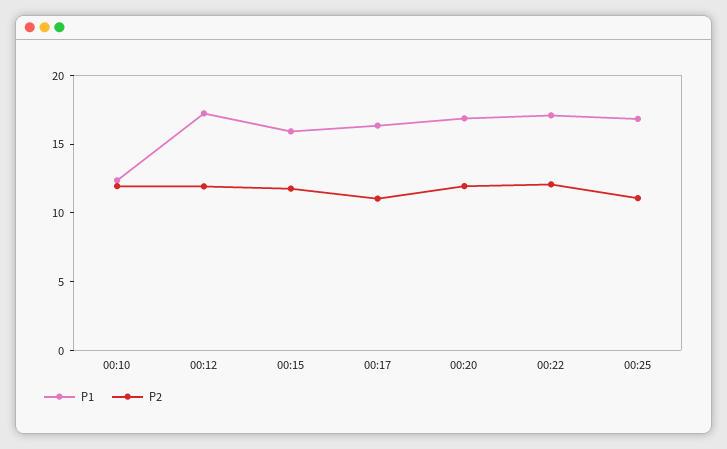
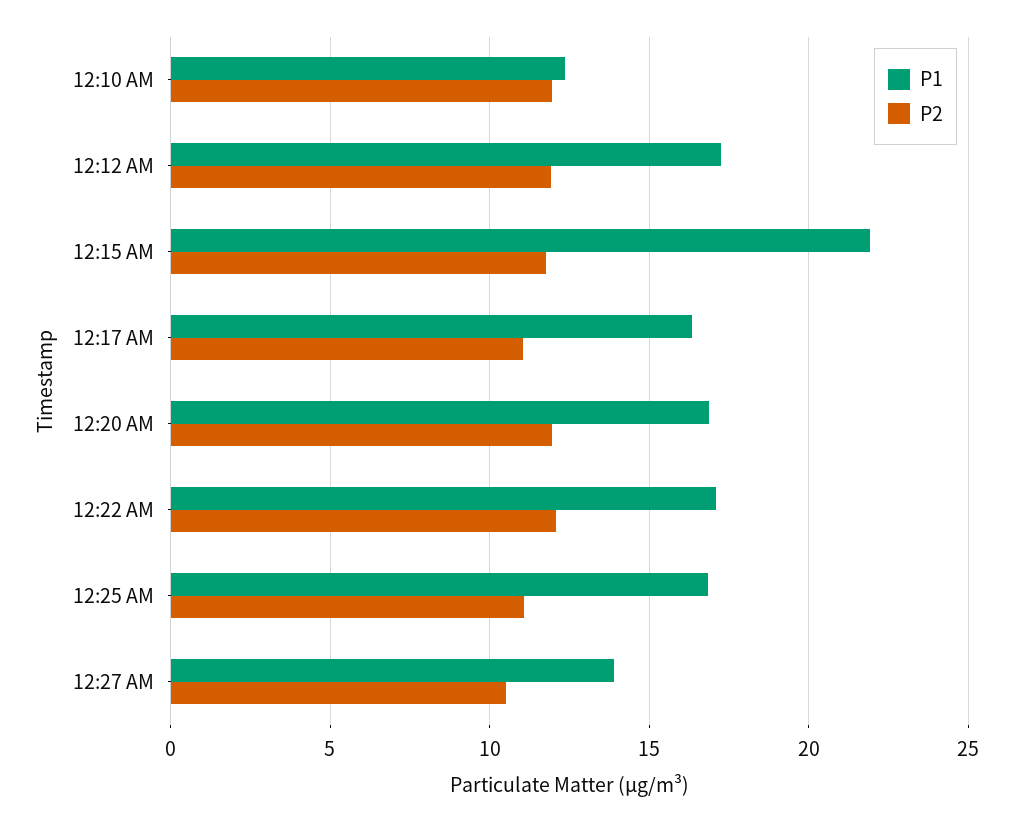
P1, 00:15: 16 -> 22
P1, 12:27 AM: none -> 14
P2, 12:27 AM: none -> 10.5

